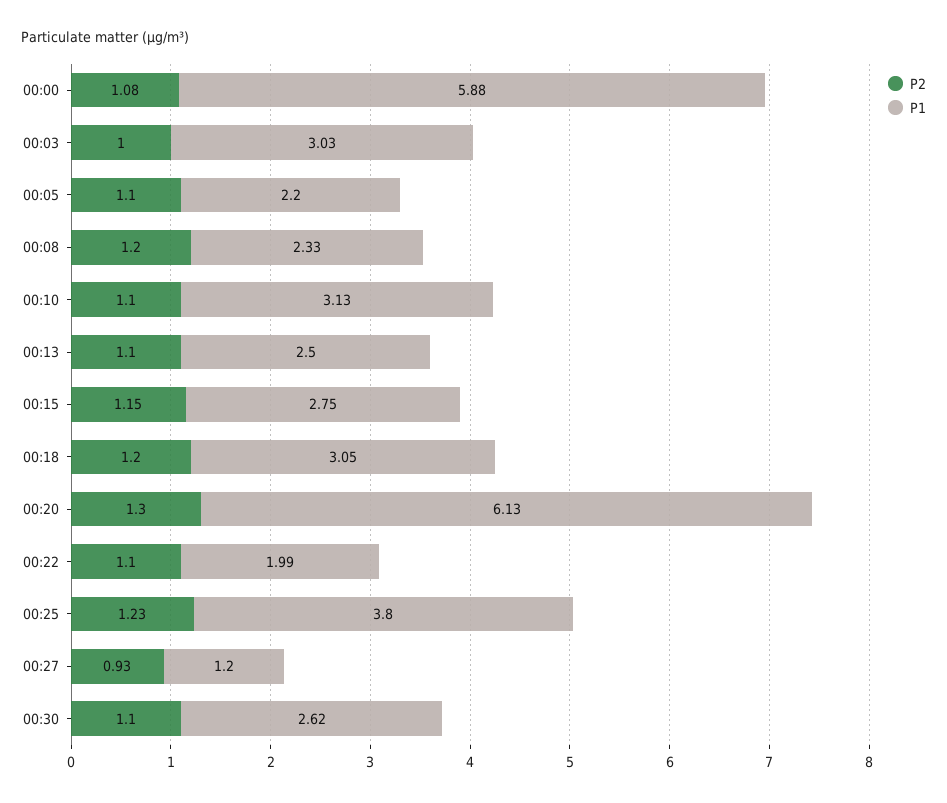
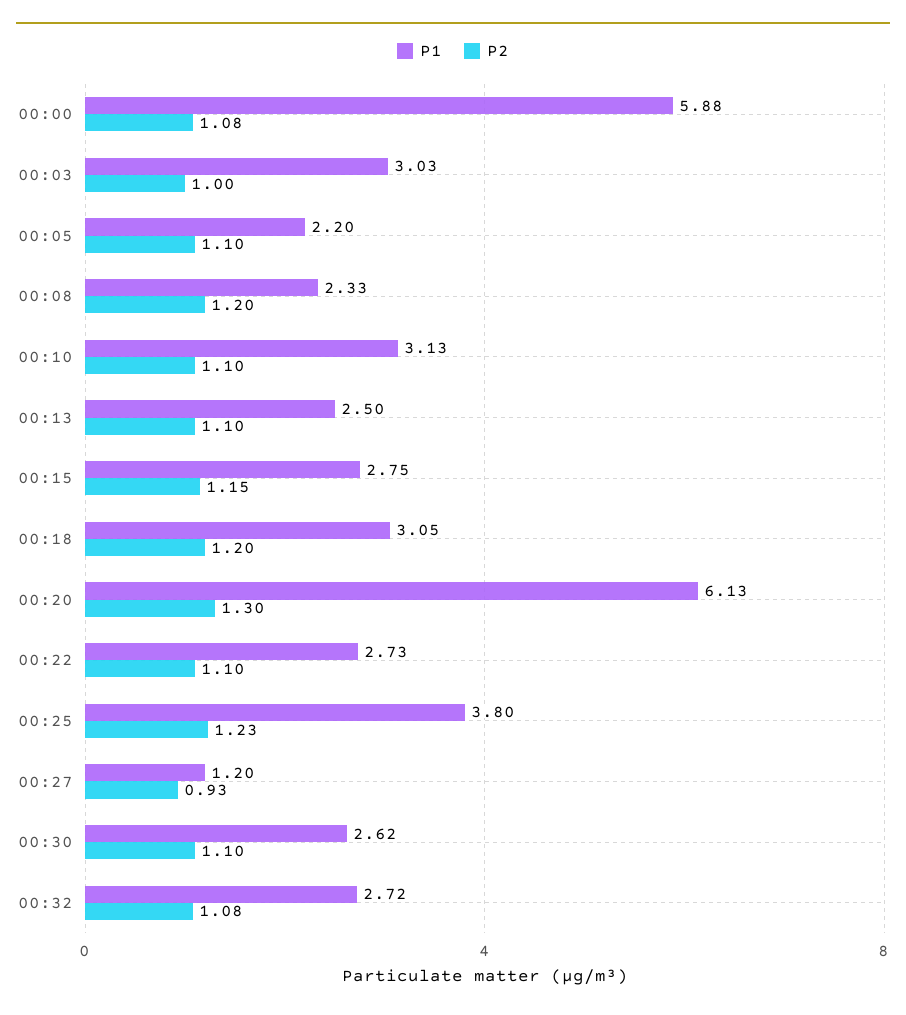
P1, 00:22: 1.99 -> 2.73
P1, 00:32: none -> 2.72
P2, 00:32: none -> 1.08

